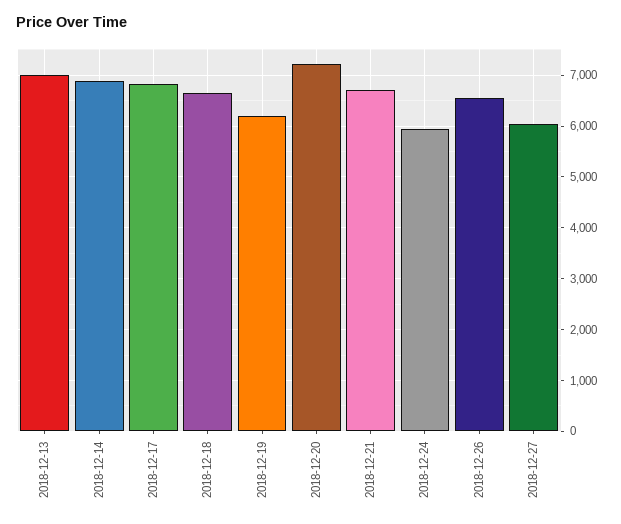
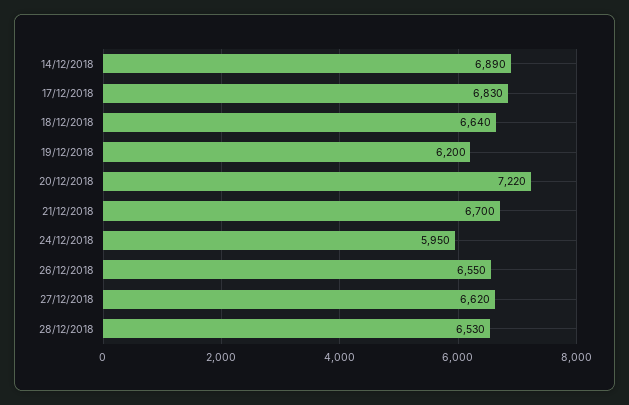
2018-12-13: 7000 -> none
2018-12-27: 6000 -> 6620
28/12/2018: none -> 6530

